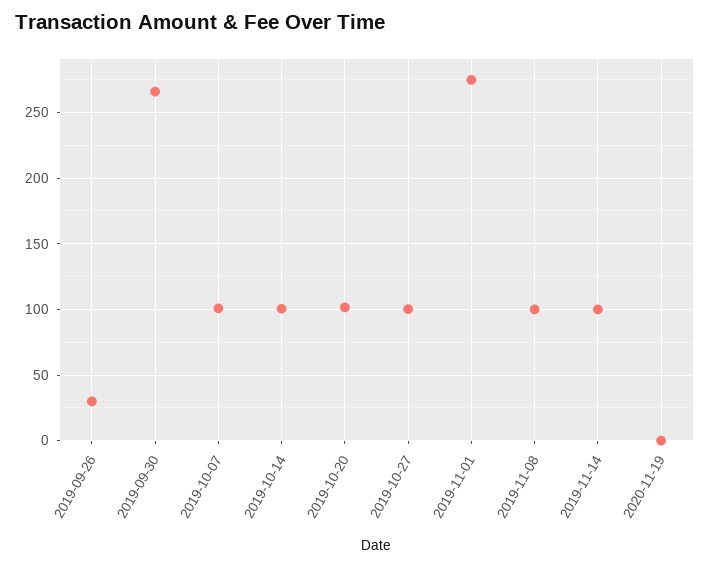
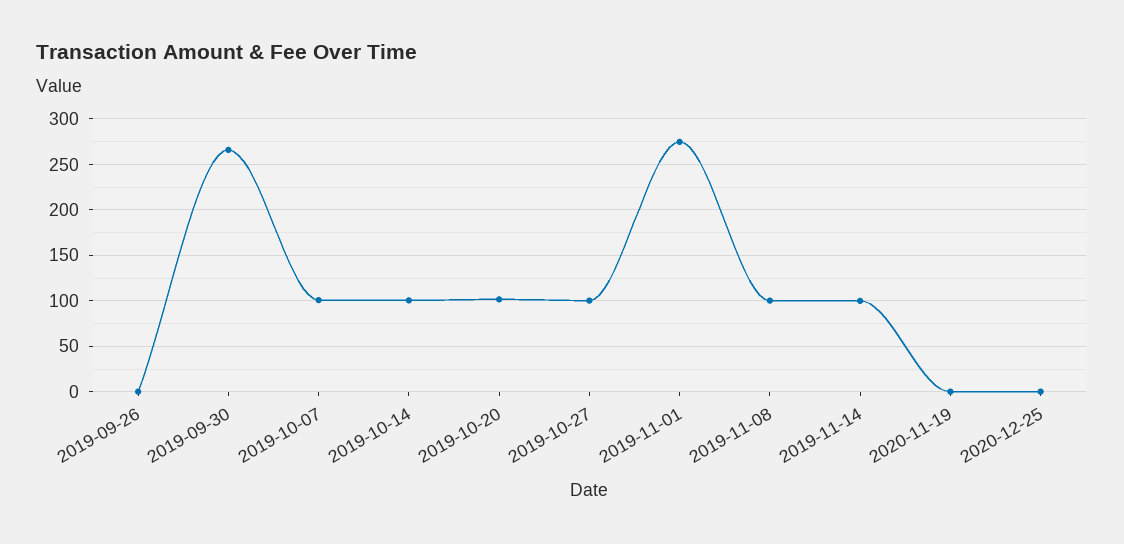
2019-09-26: 30 -> 0
2020-12-25: none -> 0

